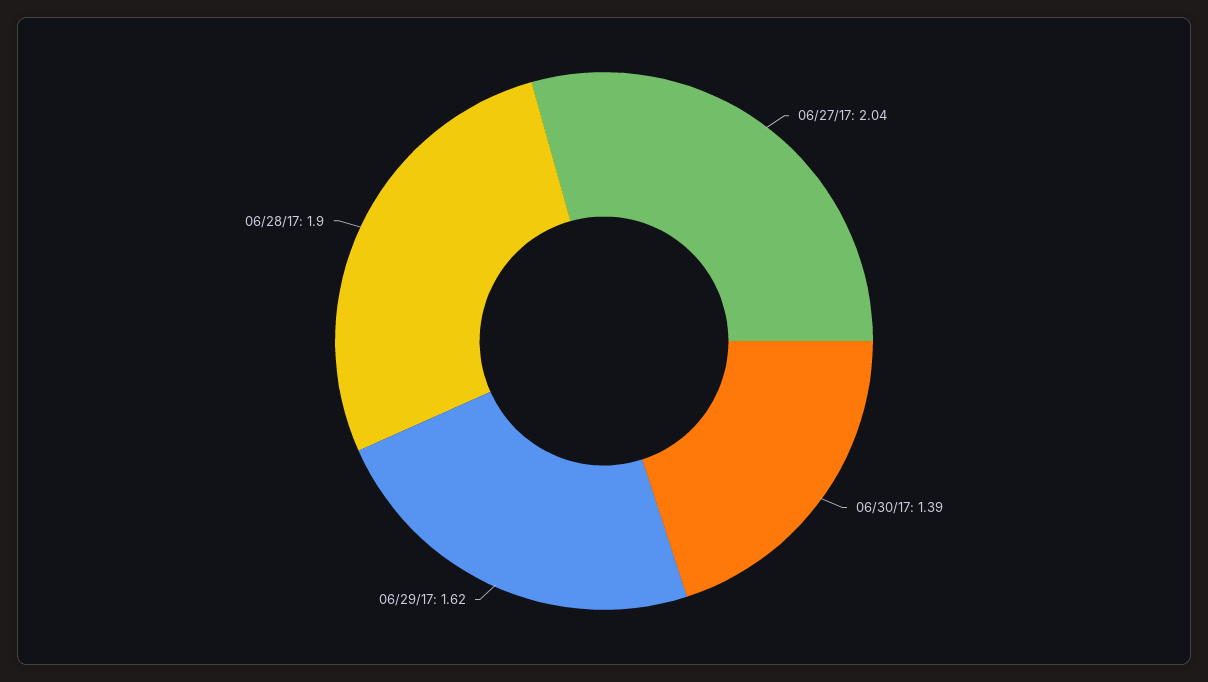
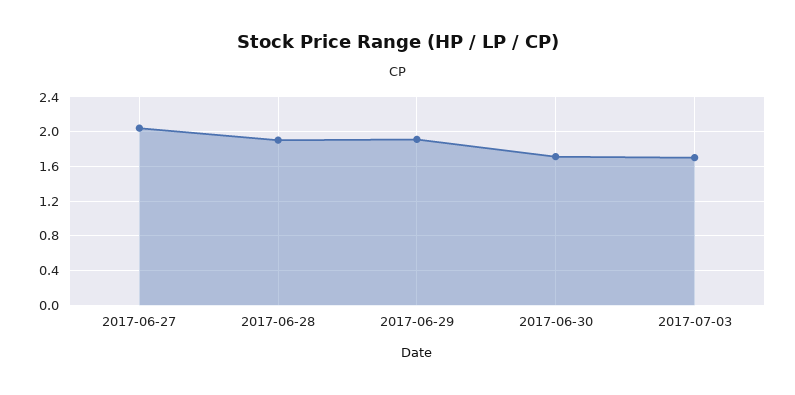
06/30/17: 1.39 -> 1.7
06/29/17: 1.62 -> 1.9
2017-07-03: none -> 1.7

